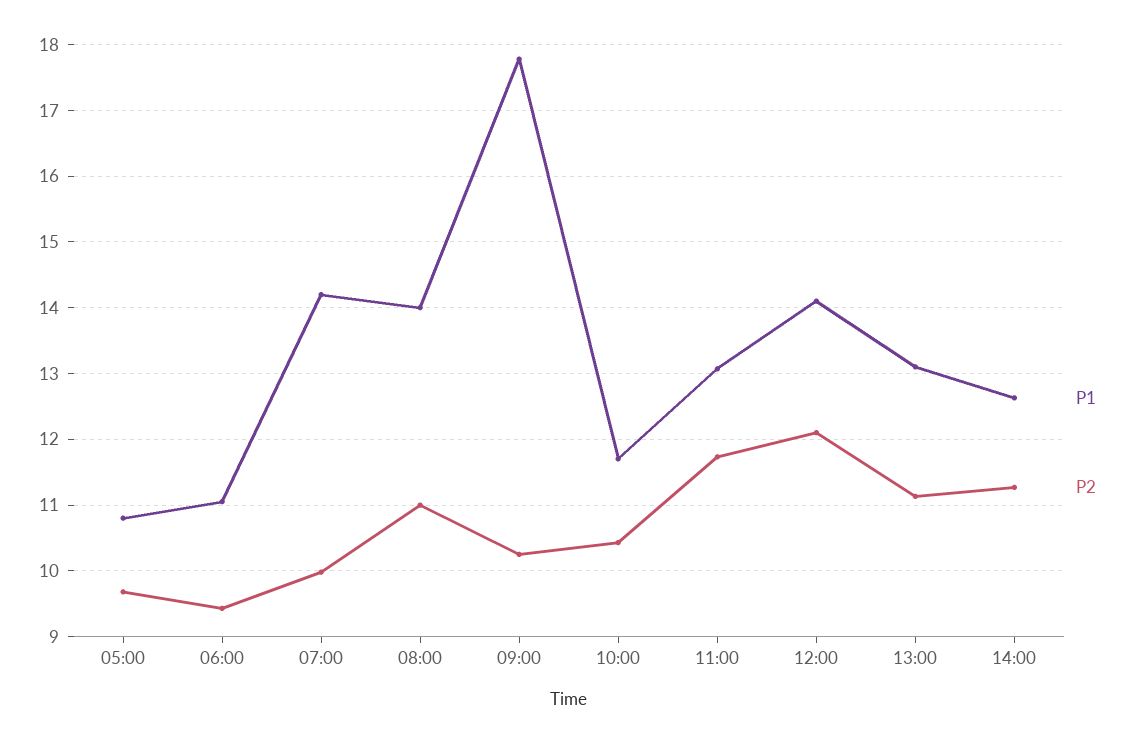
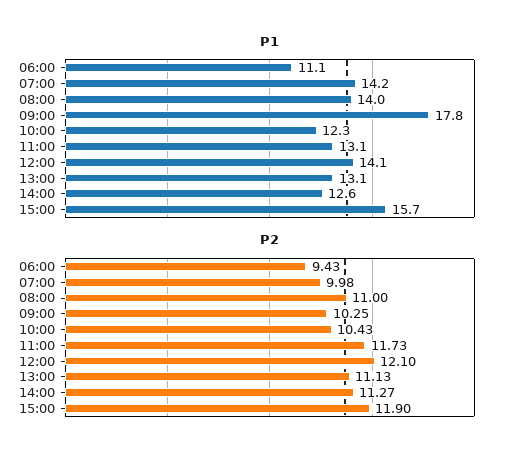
P1, 05:00: 10.8 -> none
P2, 05:00: 9.7 -> none
P1, 10:00: 11.7 -> 12.3
P1, 15:00: none -> 15.7
P2, 15:00: none -> 11.9

